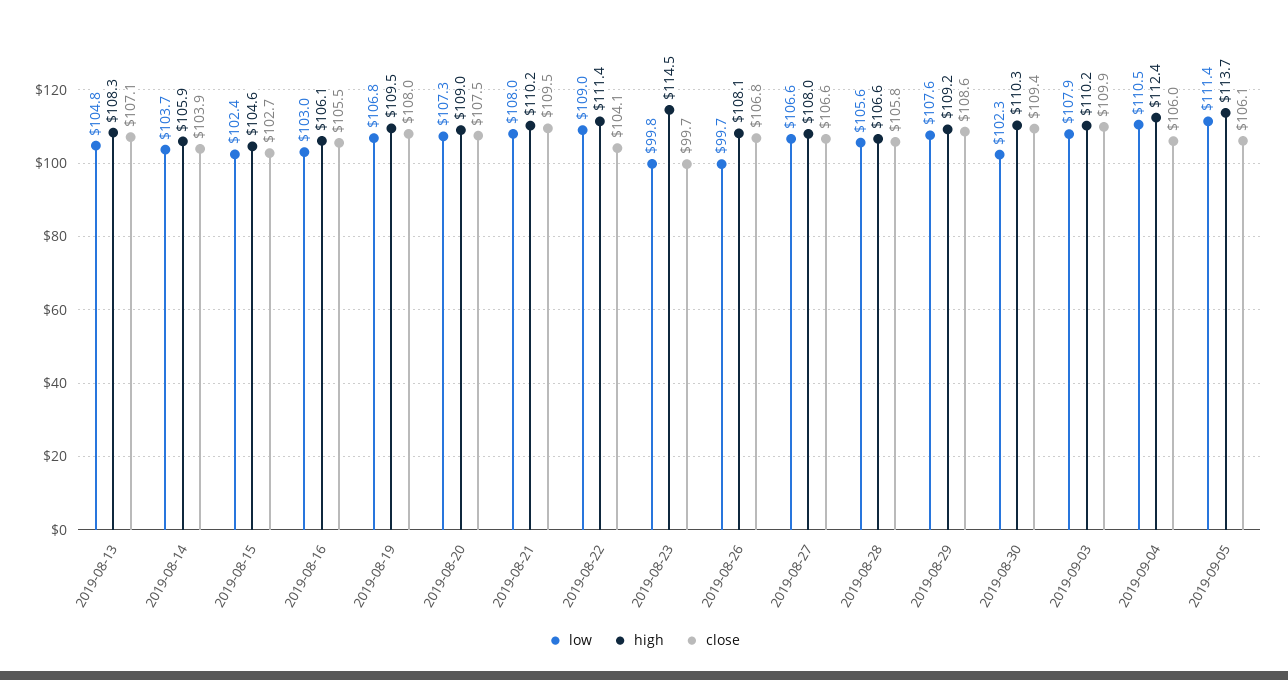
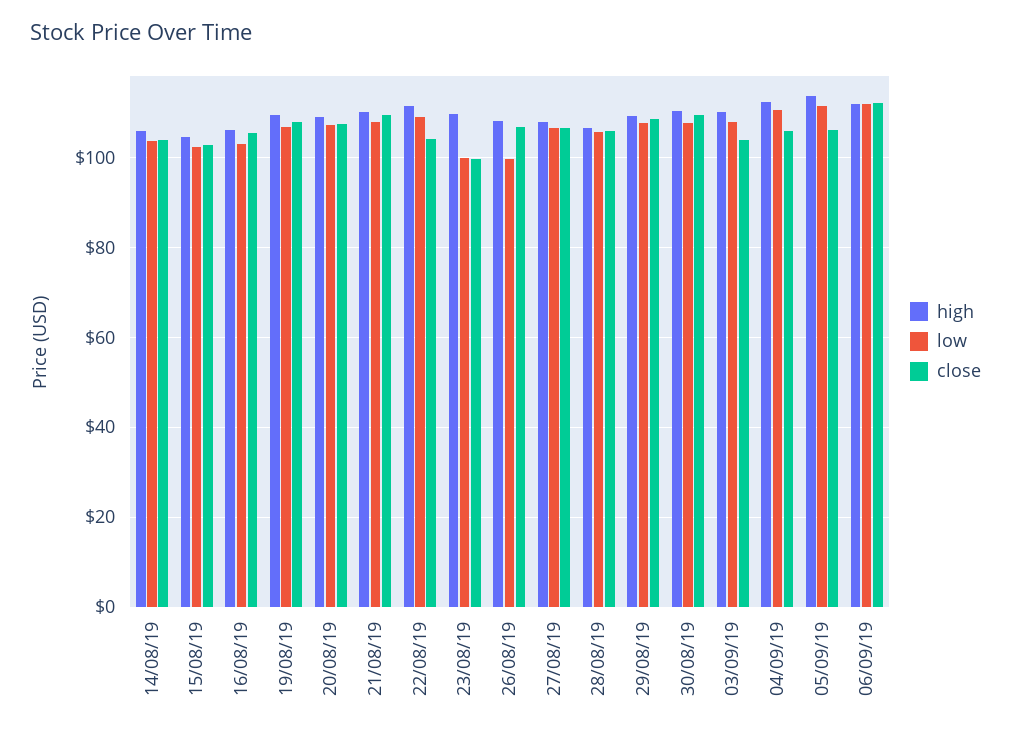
low, 2019-08-13: 104.8 -> none
high, 2019-08-13: 108.3 -> none
close, 2019-08-13: 107.1 -> none
high, 2019-08-23: 114.5 -> 110
low, 2019-08-30: 102.3 -> 108
close, 2019-09-03: 109.9 -> 104
high, 06/09/19: none -> 112
low, 06/09/19: none -> 112
close, 06/09/19: none -> 112

